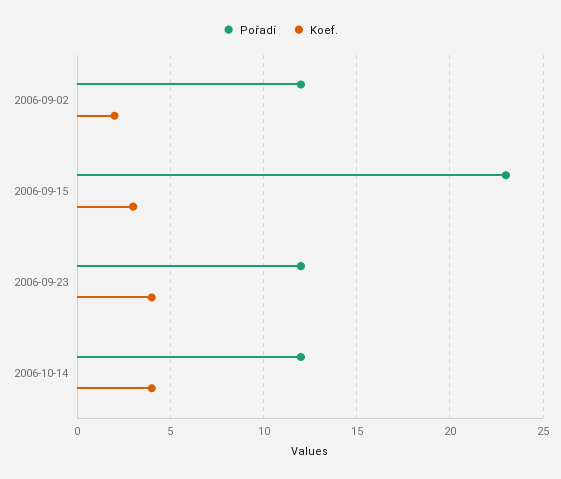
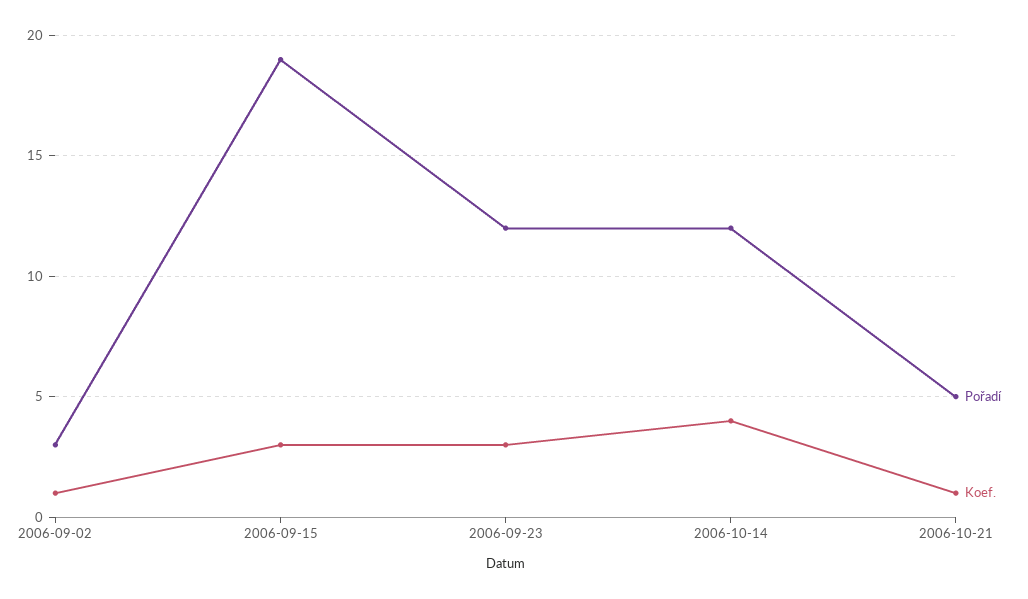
Pořadí, 2006-09-02: 12 -> 3
Koef., 2006-09-02: 2 -> 1
Pořadí, 2006-09-15: 23 -> 19
Koef., 2006-09-23: 4 -> 3
Pořadí, 2006-10-21: none -> 5
Koef., 2006-10-21: none -> 1

